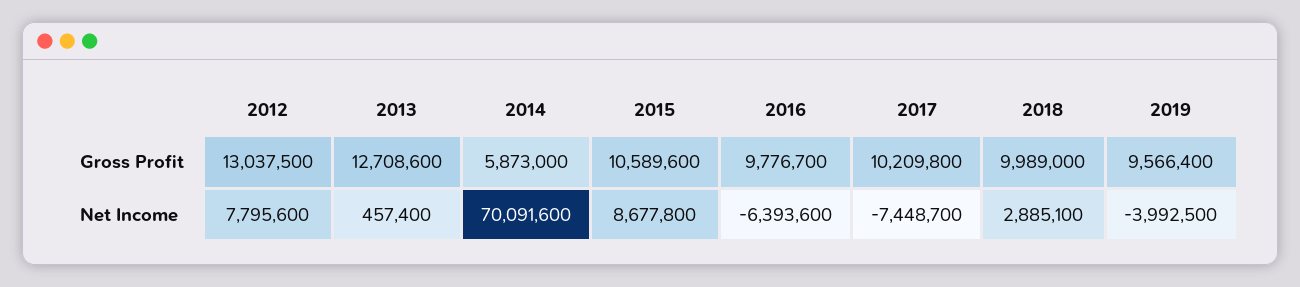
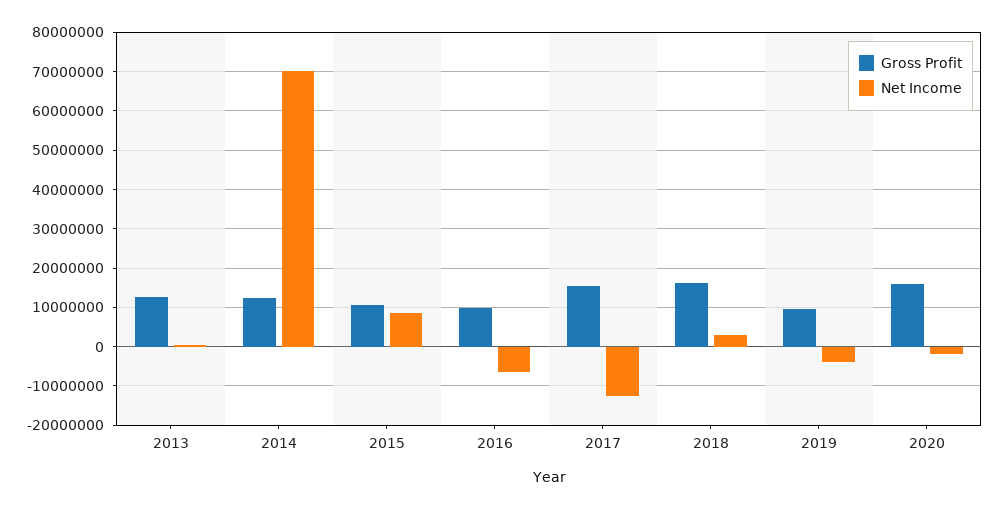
Gross Profit, 2012: 13037500 -> none
Gross Profit, 2014: 5873000 -> 12000000
Gross Profit, 2017: 10209800 -> 16000000
Gross Profit, 2018: 9989000 -> 16000000
Net Income, 2012: 7795600 -> none
Net Income, 2017: -7448700 -> -12000000
Gross Profit, 2020: none -> 16000000
Net Income, 2020: none -> -2000000

